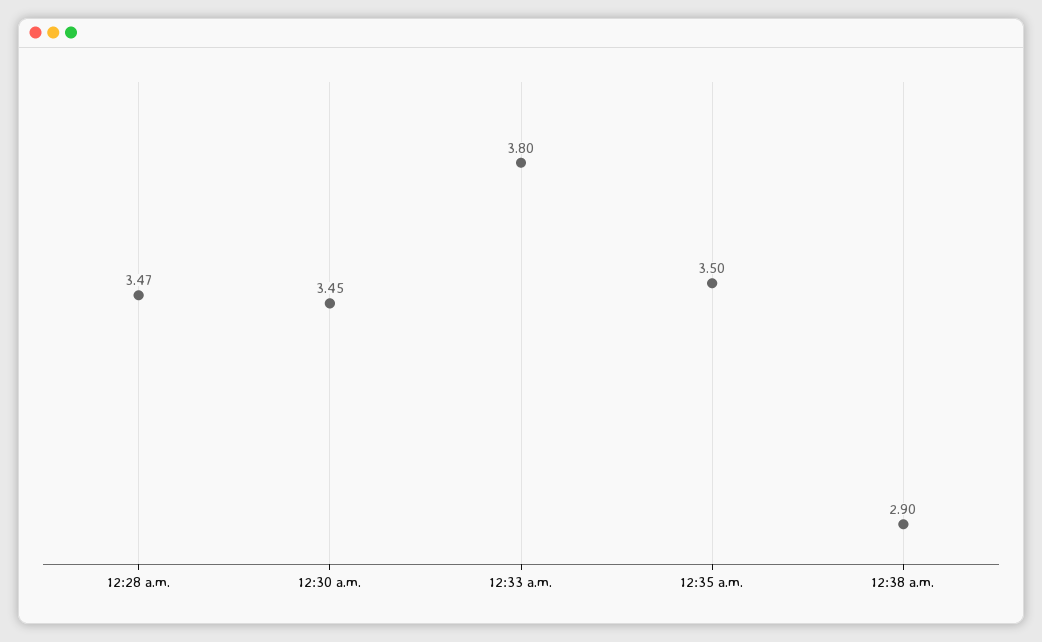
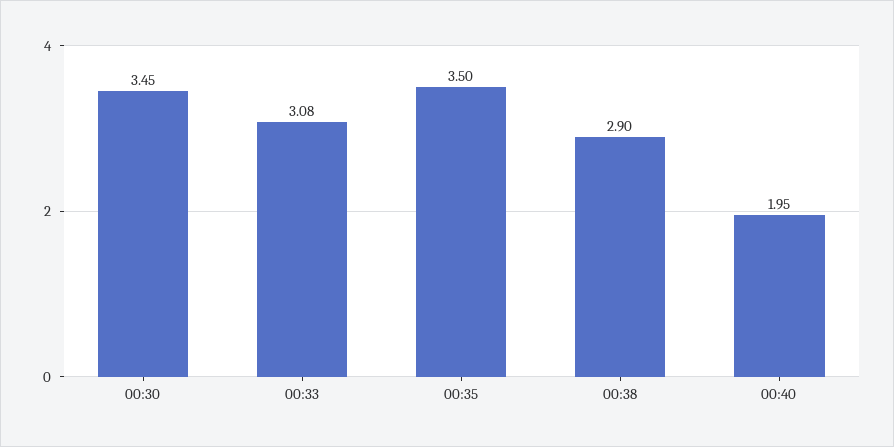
12:28 a.m.: 3.47 -> none
12:33 a.m.: 3.8 -> 3.08
00:40: none -> 1.95

